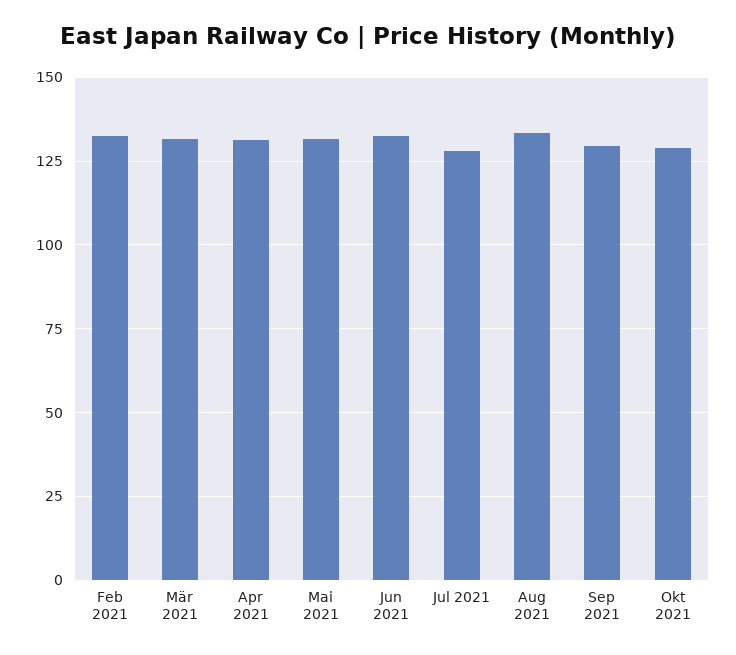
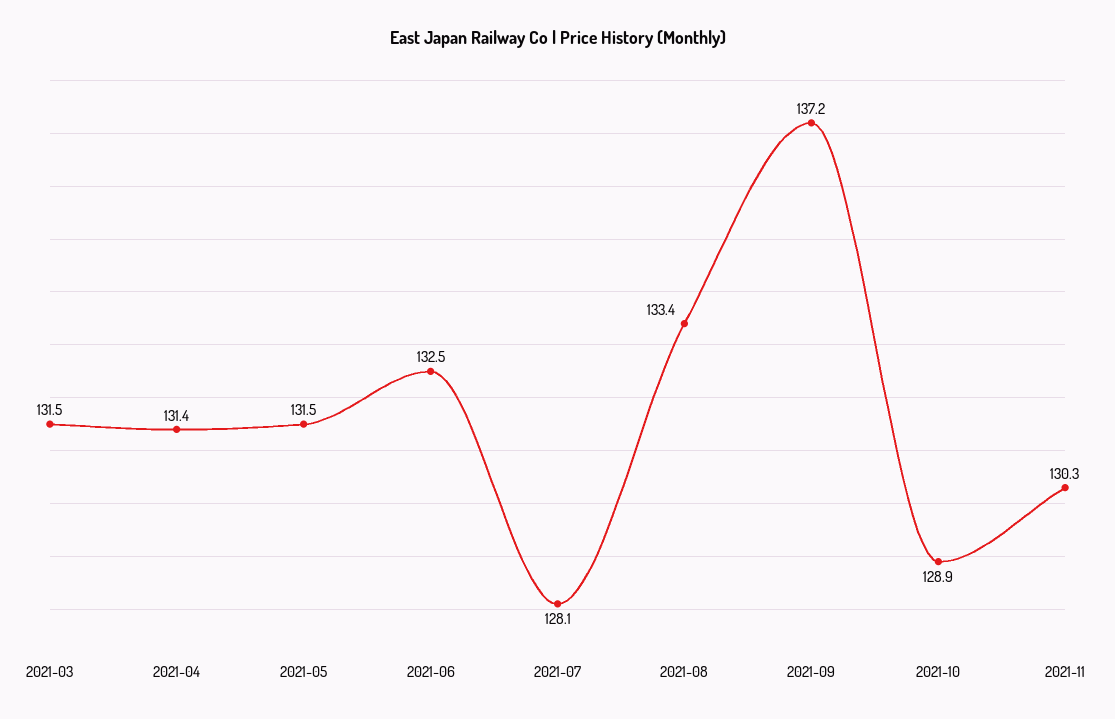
Feb 2021: 132.5 -> none
Sep 2021: 130 -> 137.2
2021-11: none -> 130.3

